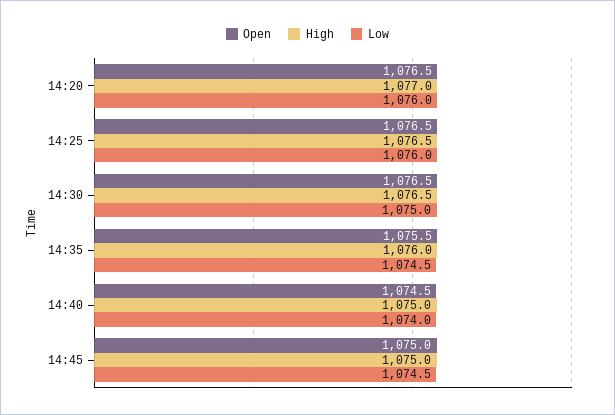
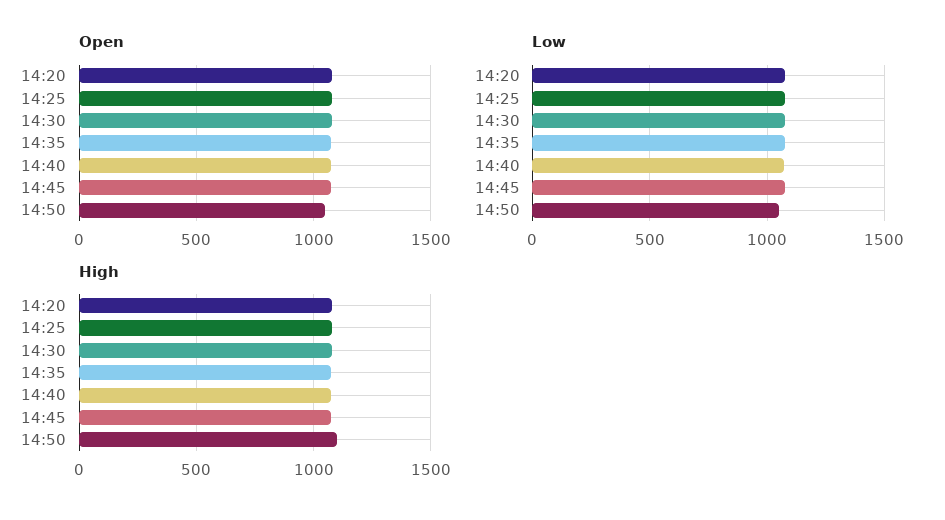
Open, 14:50: none -> 1050
Low, 14:50: none -> 1050
High, 14:50: none -> 1100

